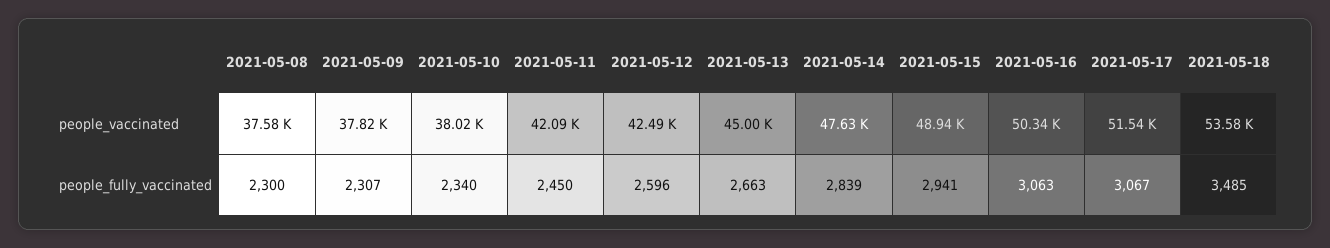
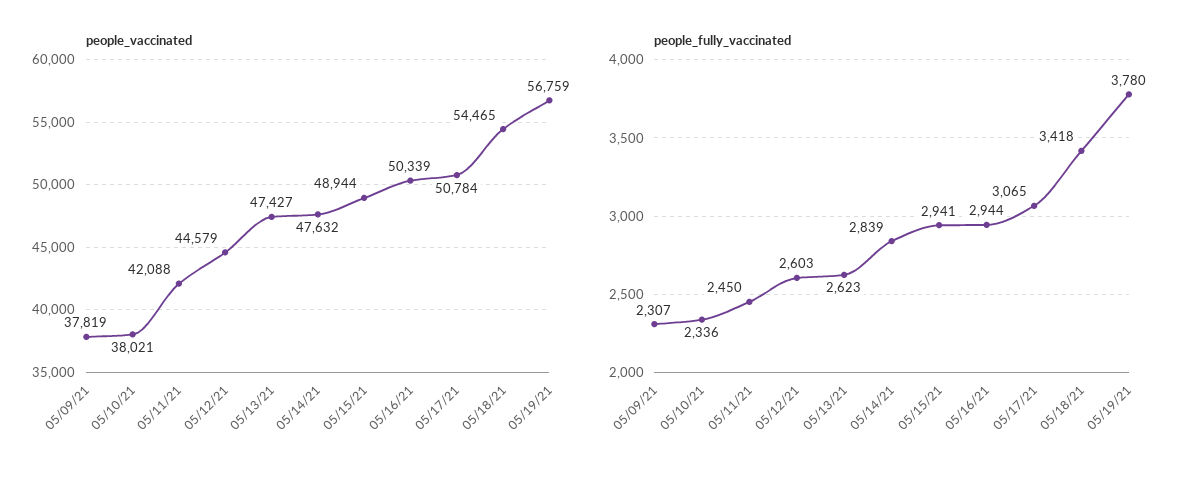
people_vaccinated, 2021-05-08: 37580 -> none
people_vaccinated, 2021-05-12: 42490 -> 44579
people_vaccinated, 2021-05-13: 45000 -> 47427
people_vaccinated, 2021-05-17: 51540 -> 50784
people_vaccinated, 2021-05-18: 53580 -> 54465
people_fully_vaccinated, 2021-05-08: 2300 -> none
people_fully_vaccinated, 2021-05-10: 2340 -> 2336
people_fully_vaccinated, 2021-05-12: 2596 -> 2603
people_fully_vaccinated, 2021-05-13: 2663 -> 2623
people_fully_vaccinated, 2021-05-16: 3063 -> 2944
people_fully_vaccinated, 2021-05-17: 3067 -> 3065
people_fully_vaccinated, 2021-05-18: 3485 -> 3418
people_vaccinated, 05/19/21: none -> 56759
people_fully_vaccinated, 05/19/21: none -> 3780

